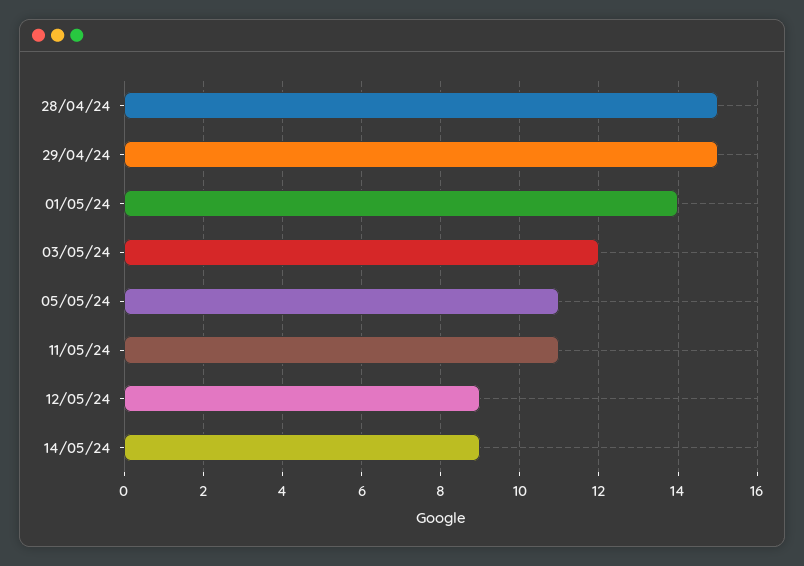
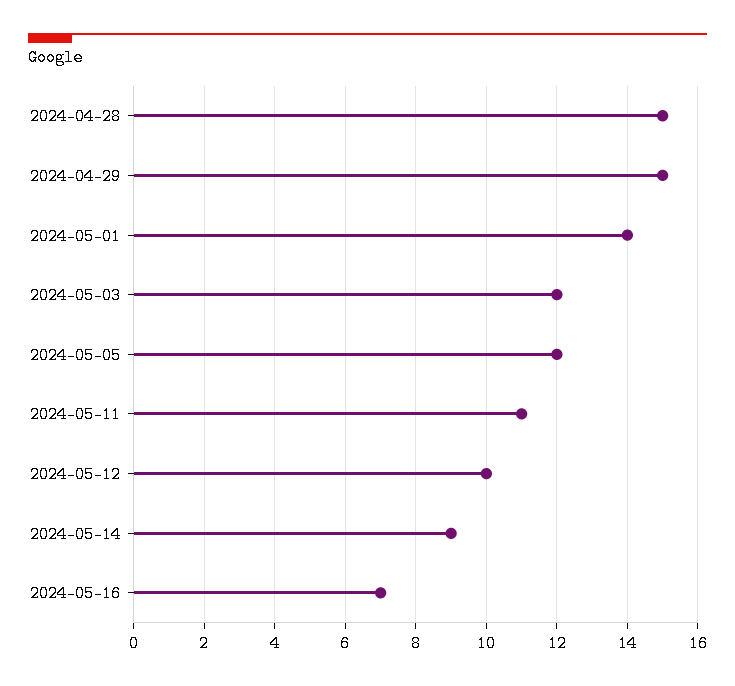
05/05/24: 11 -> 12
12/05/24: 9 -> 10
2024-05-16: none -> 7

